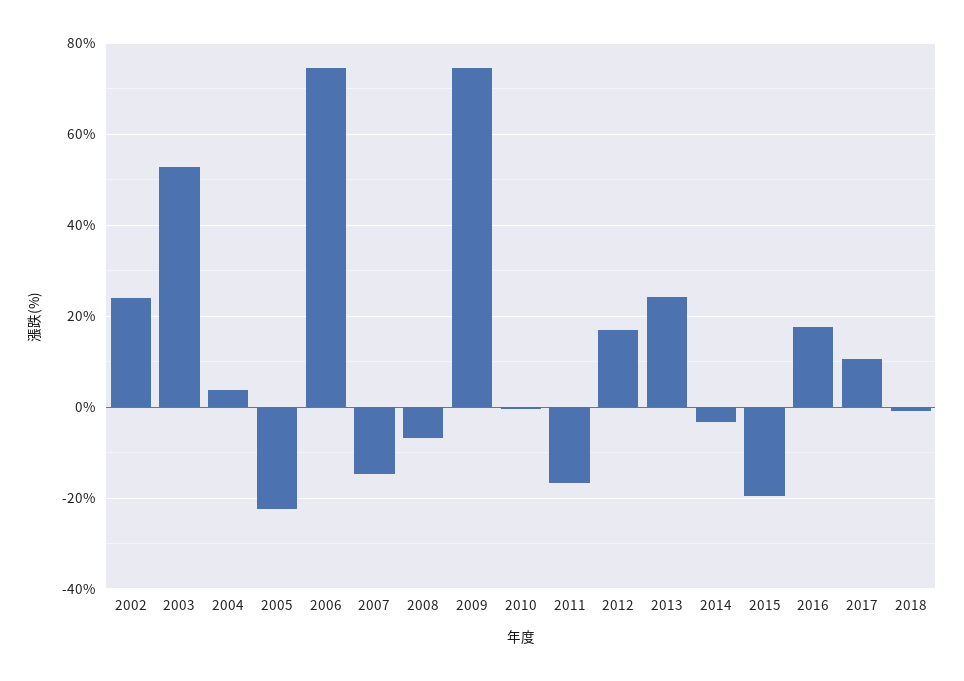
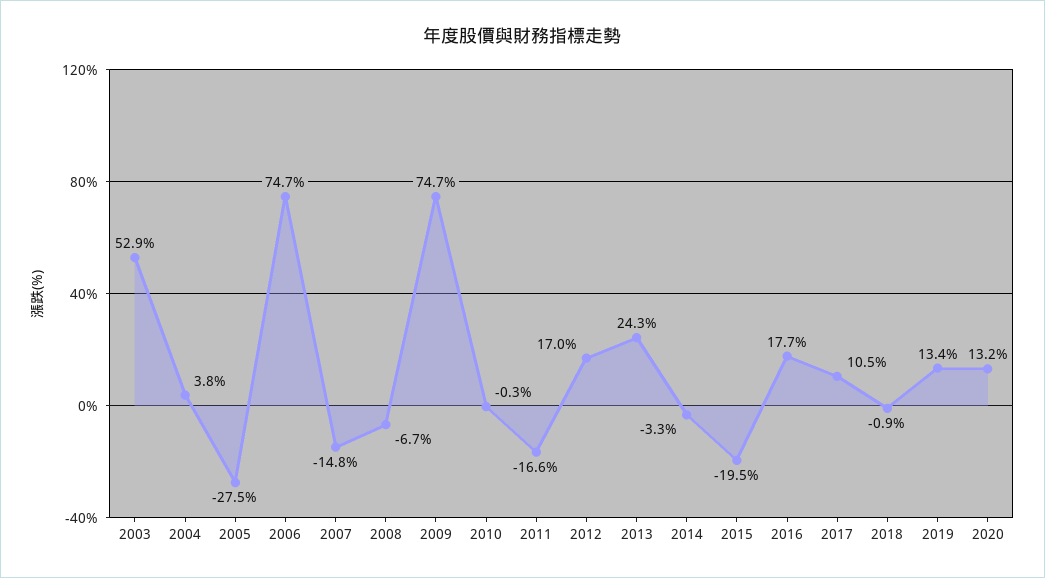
2002: 24 -> none
2005: -22 -> -27.5
2019: none -> 13.4
2020: none -> 13.2

